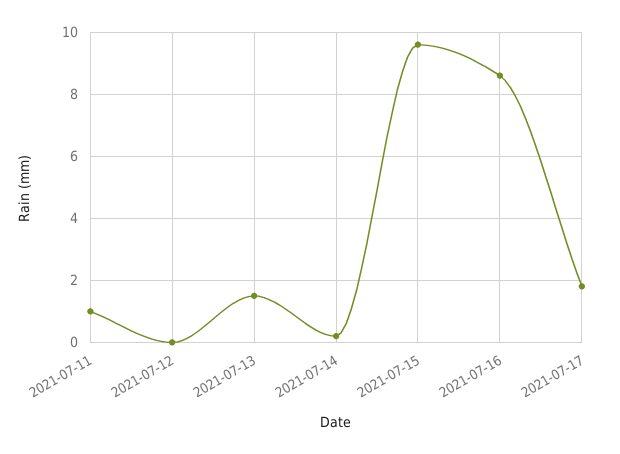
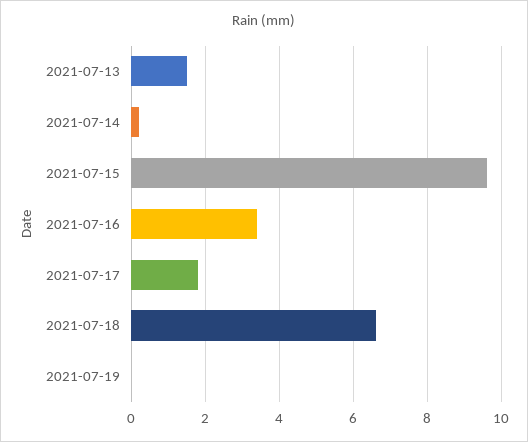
2021-07-11: 1 -> none
2021-07-12: 0 -> none
2021-07-16: 8.5 -> 3.5
2021-07-18: none -> 6.5
2021-07-19: none -> 0

